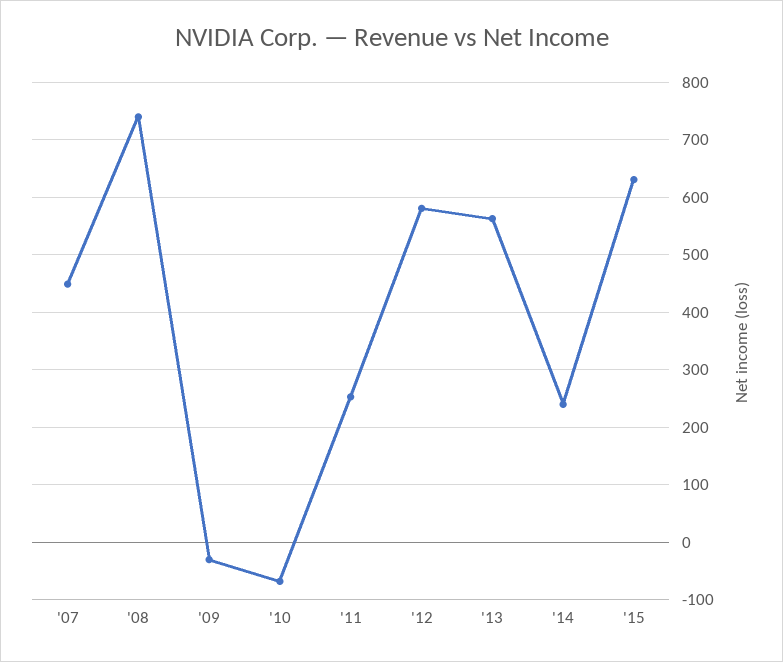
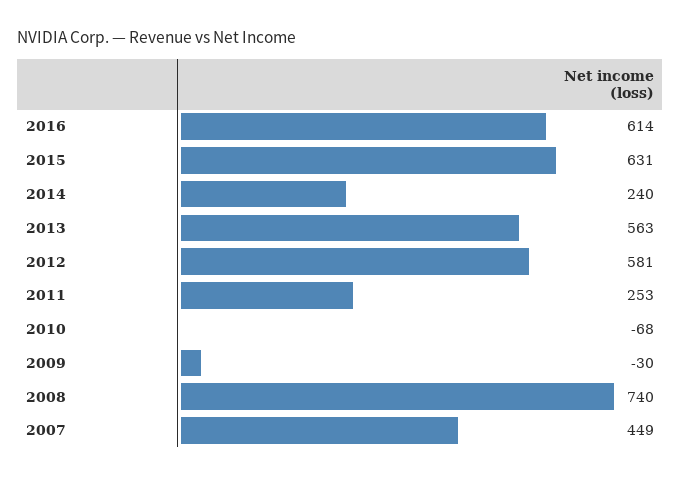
2016: none -> 614

